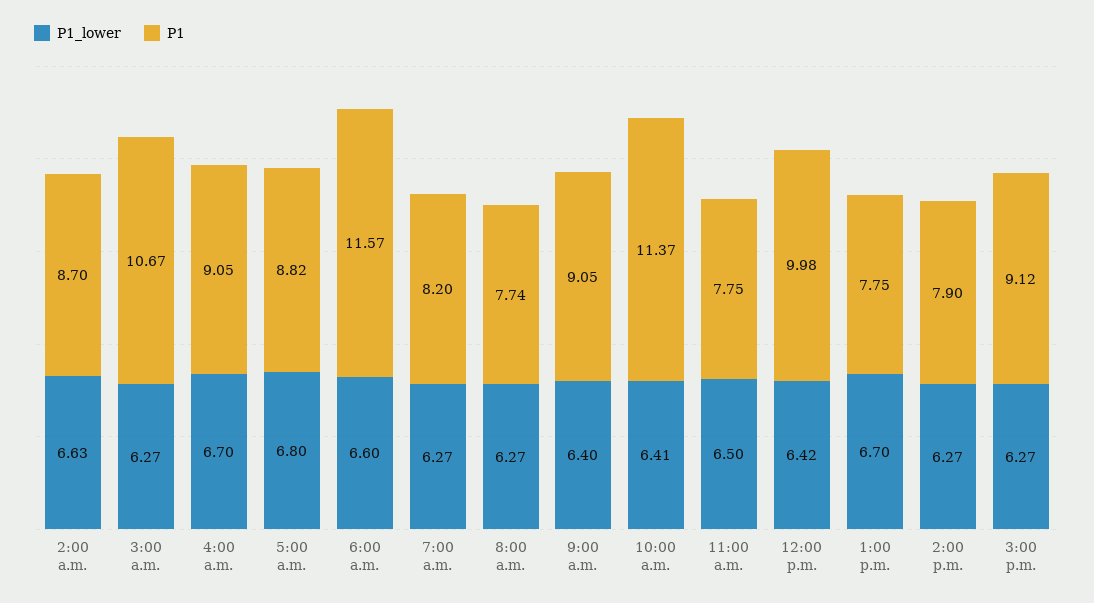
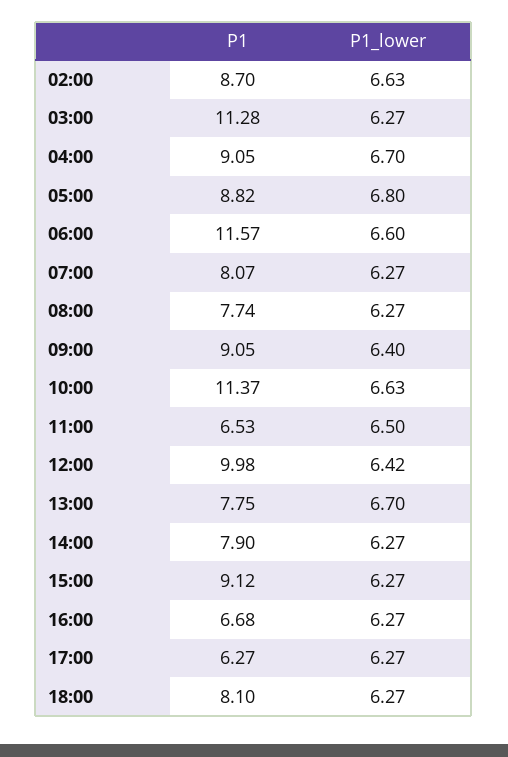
P1, 3:00 a.m.: 10.67 -> 11.28
P1, 7:00 a.m.: 8.2 -> 8.07
P1_lower, 10:00 a.m.: 6.41 -> 6.63
P1, 11:00 a.m.: 7.75 -> 6.53
P1, 16:00: none -> 6.68
P1_lower, 16:00: none -> 6.27
P1, 17:00: none -> 6.27
P1_lower, 17:00: none -> 6.27
P1, 18:00: none -> 8.1
P1_lower, 18:00: none -> 6.27

